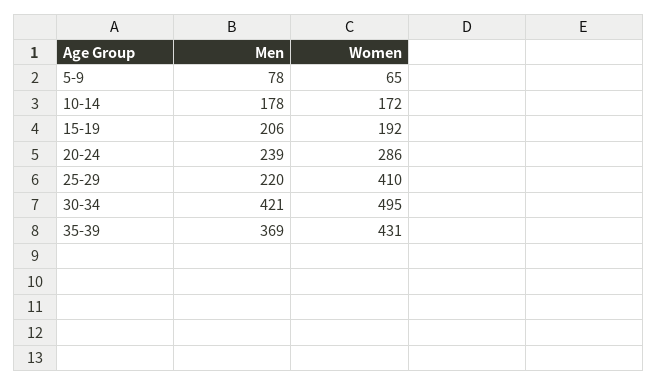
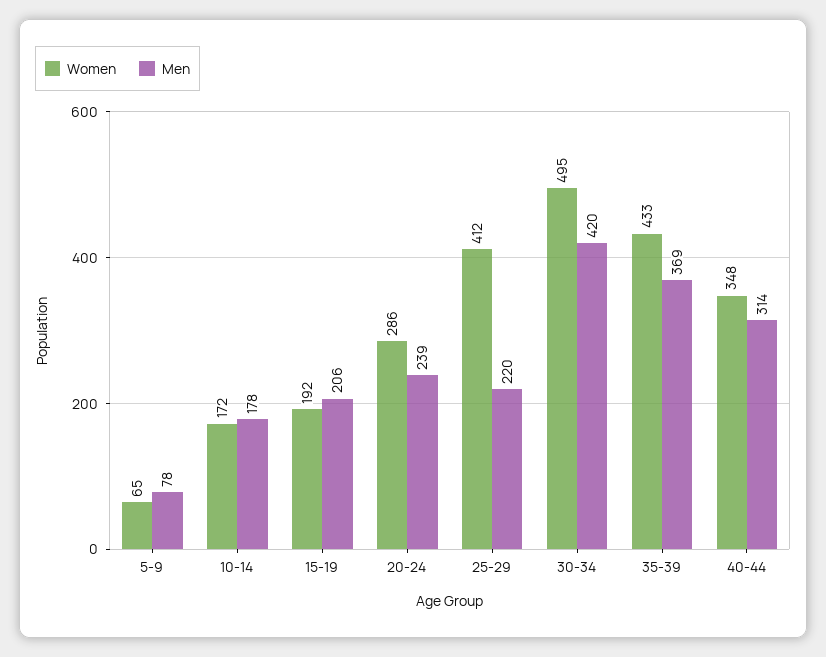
Women, 25-29: 410 -> 412
Men, 30-34: 421 -> 420
Women, 35-39: 431 -> 433
Women, 40-44: none -> 348
Men, 40-44: none -> 314

